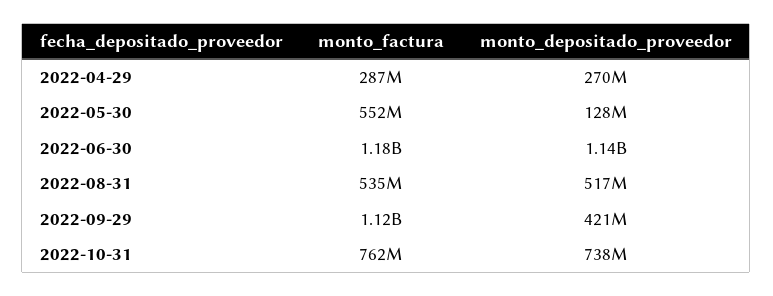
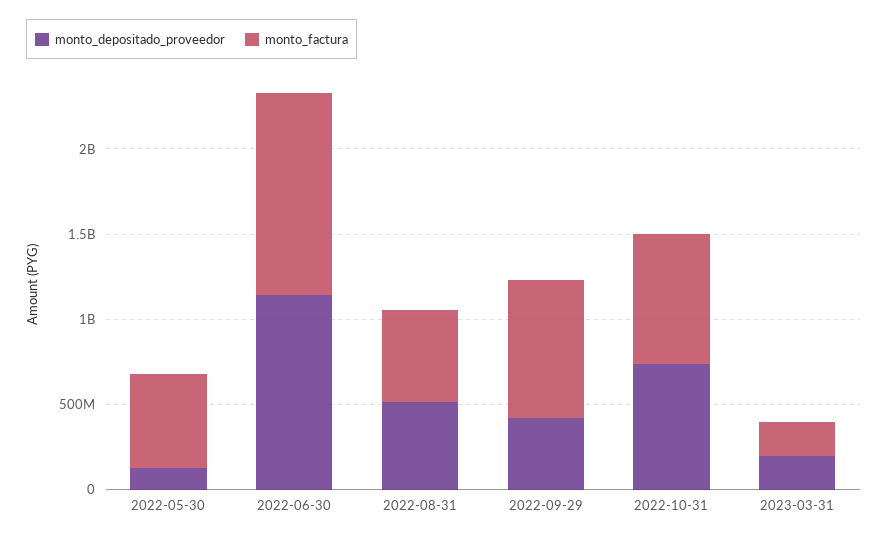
monto_factura, 2022-04-29: 287000000 -> none
monto_depositado_proveedor, 2022-04-29: 270000000 -> none
monto_factura, 2022-09-29: 1120000000 -> 800000000
monto_depositado_proveedor, 2023-03-31: none -> 200000000
monto_factura, 2023-03-31: none -> 200000000

